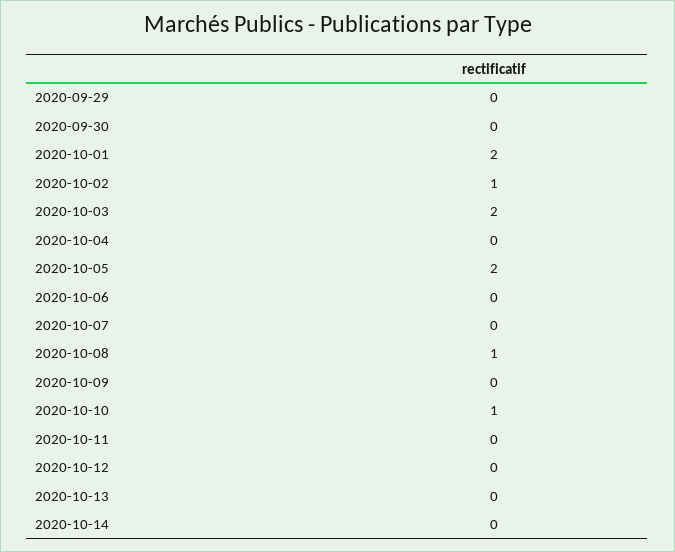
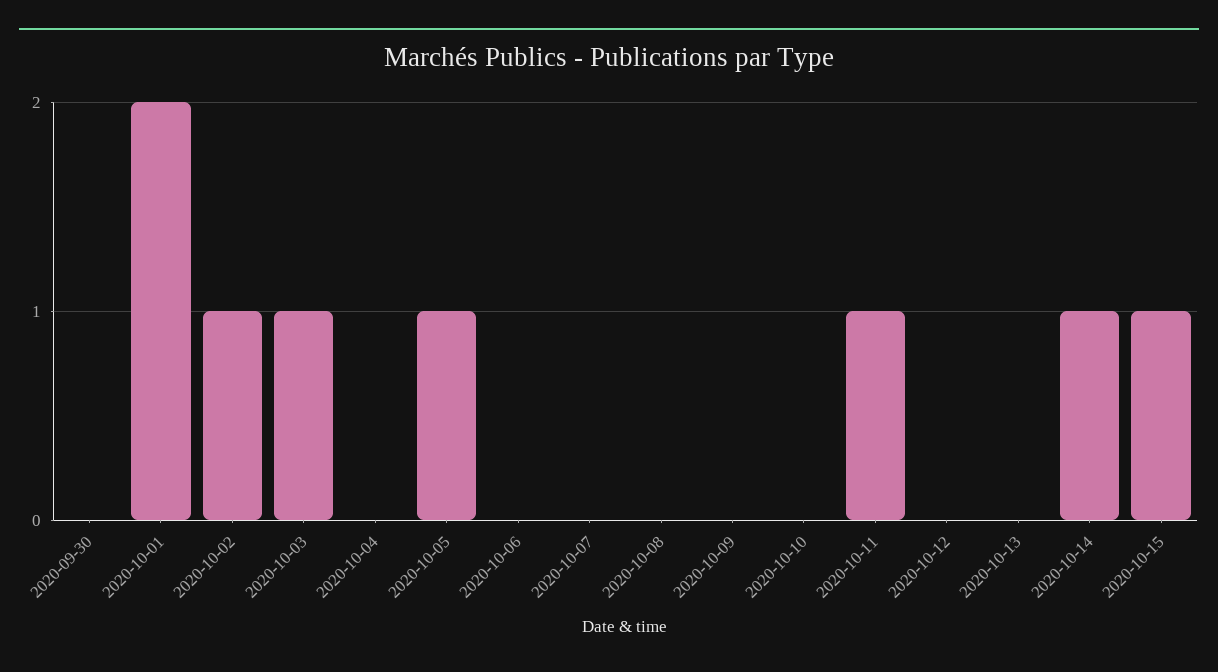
2020-09-29: 0 -> none
2020-10-03: 2 -> 1
2020-10-05: 2 -> 1
2020-10-08: 1 -> 0
2020-10-10: 1 -> 0
2020-10-11: 0 -> 1
2020-10-14: 0 -> 1
2020-10-15: none -> 1

